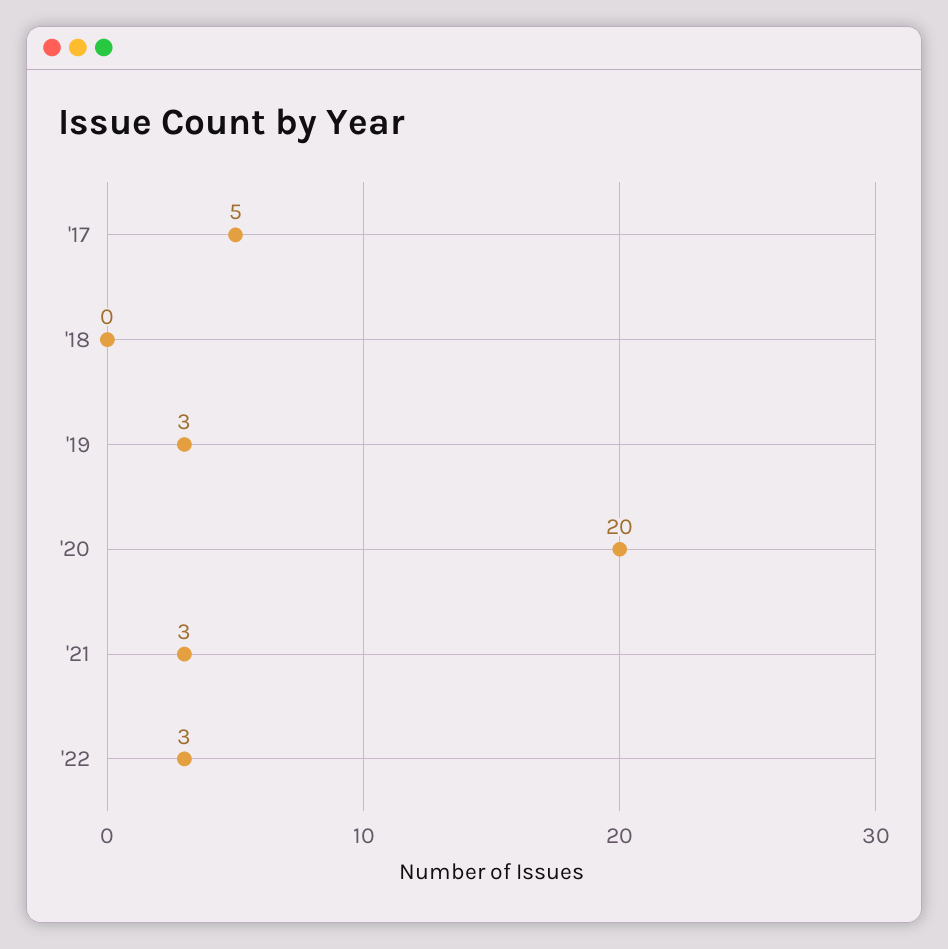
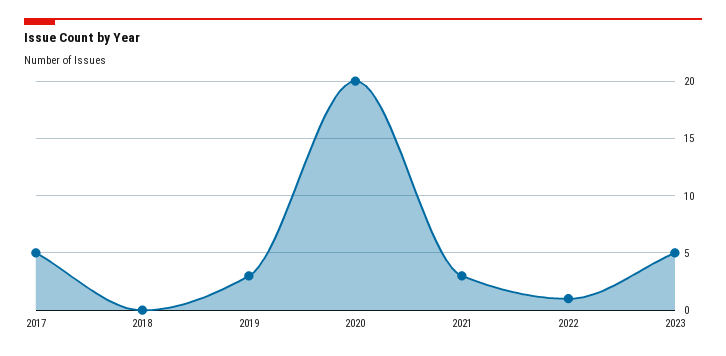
'22: 3 -> 1
2023: none -> 5

